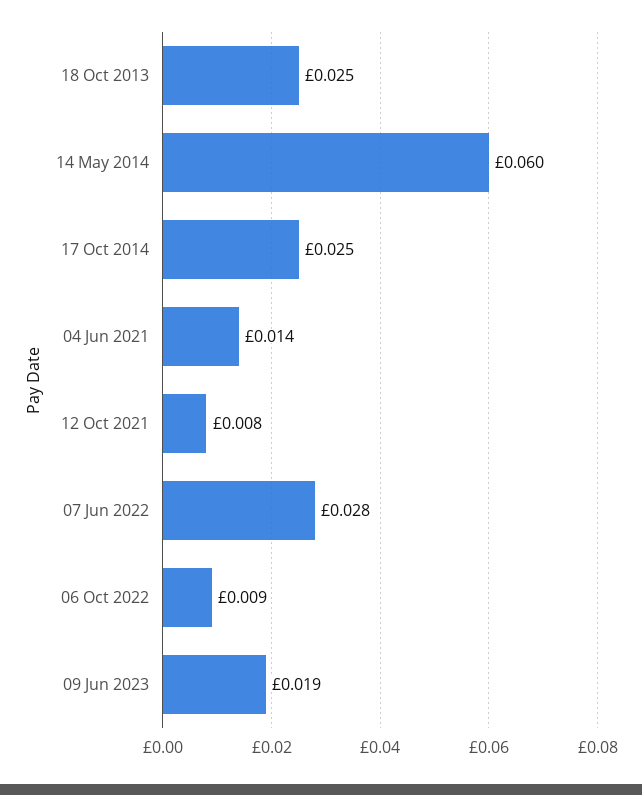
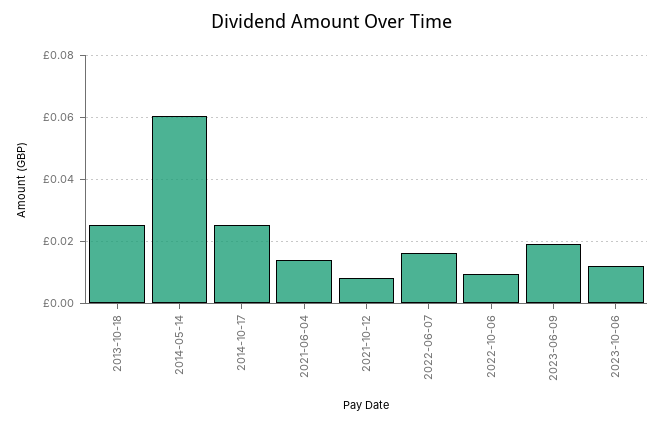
07 Jun 2022: 0.028 -> 0.016
2023-10-06: none -> 0.012

